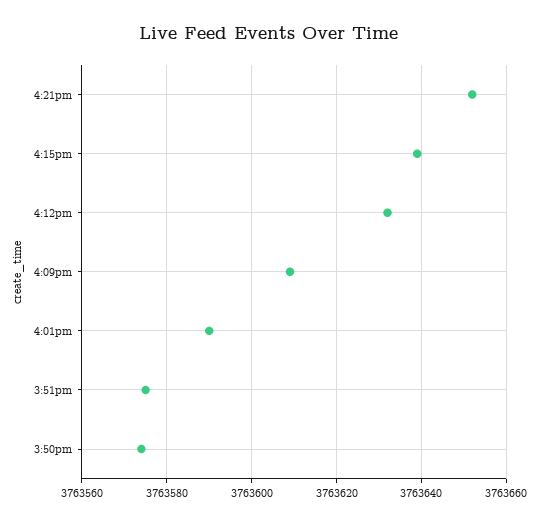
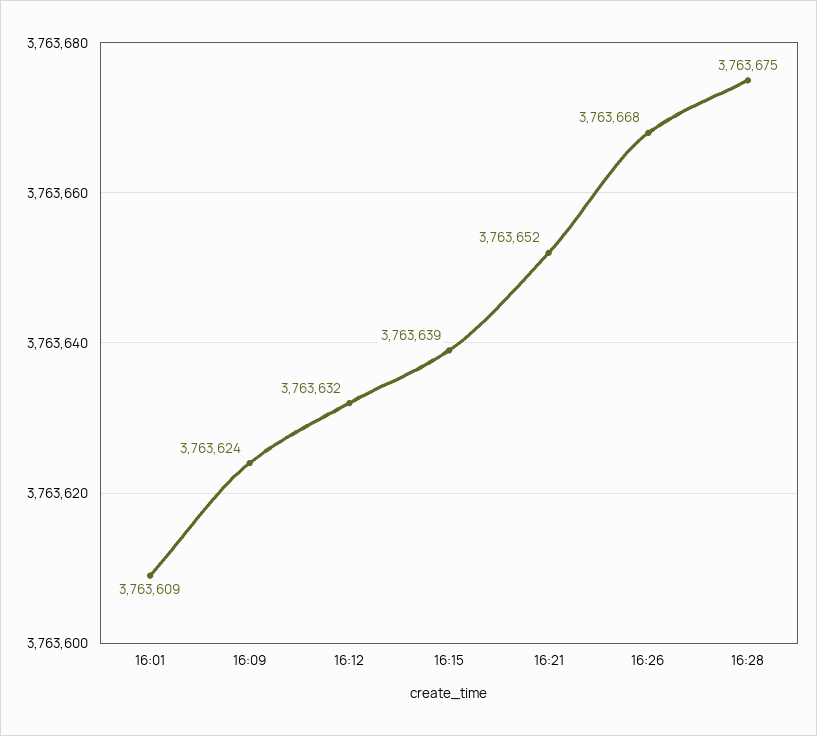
4:09pm: 3763610 -> 3763624
4:01pm: 3763590 -> 3763609
3:51pm: 3763575 -> none
3:50pm: 3763575 -> none
16:26: none -> 3763668
16:28: none -> 3763675

